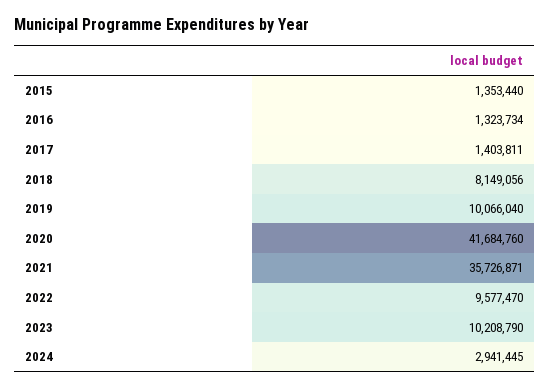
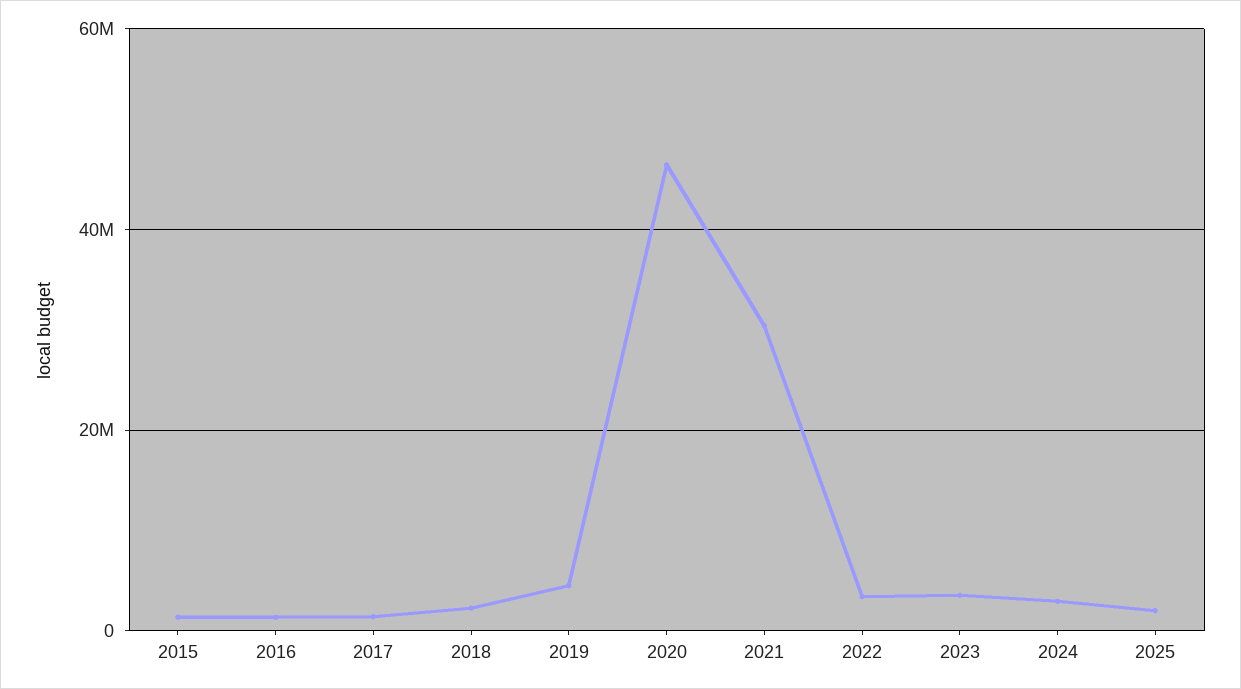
2018: 8149056 -> 2000000
2019: 10066040 -> 4000000
2020: 41684760 -> 46000000
2021: 35726871 -> 30000000
2022: 9577470 -> 4000000
2023: 10208790 -> 4000000
2025: none -> 2000000

